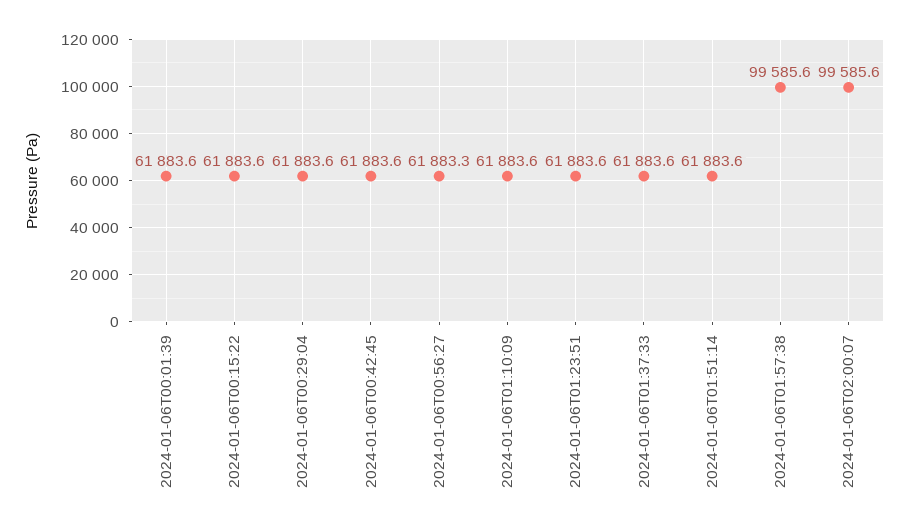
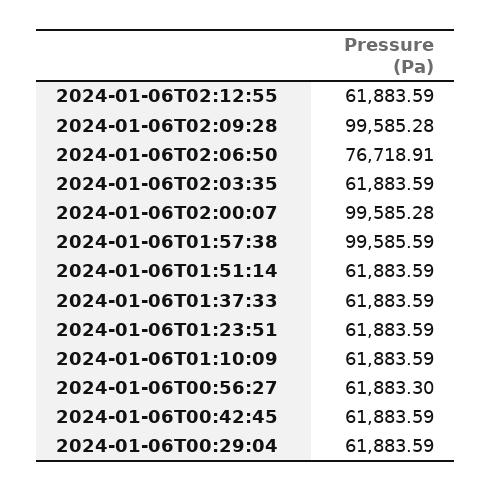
2024-01-06T00:01:39: 61883.6 -> none
2024-01-06T00:15:22: 61883.6 -> none
2024-01-06T02:00:07: 99585.6 -> 99585.28
2024-01-06T02:12:55: none -> 61883.59
2024-01-06T02:09:28: none -> 99585.28
2024-01-06T02:06:50: none -> 76718.91
2024-01-06T02:03:35: none -> 61883.59

